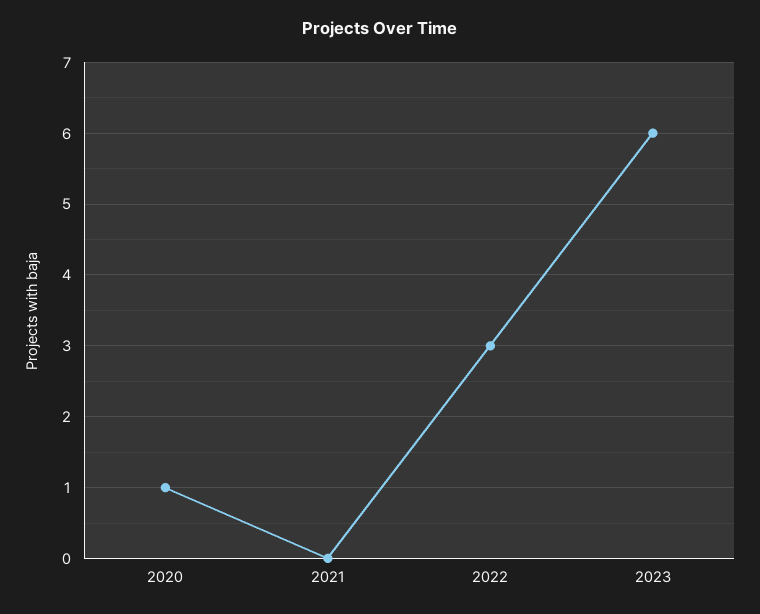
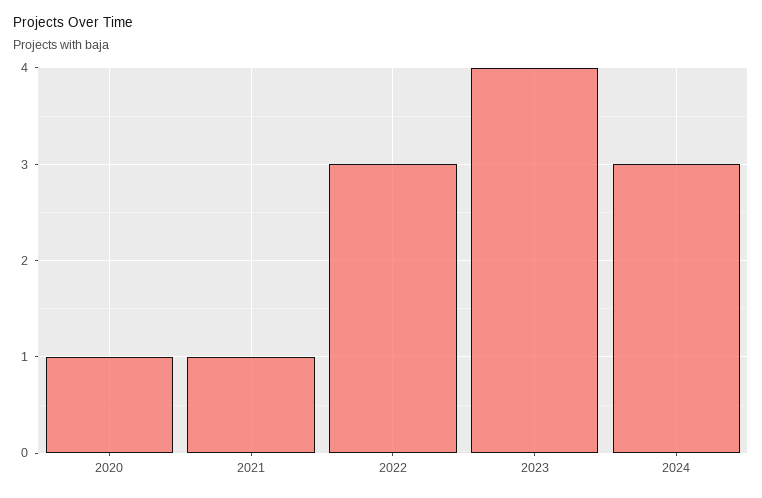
2021: 0 -> 1
2023: 6 -> 4
2024: none -> 3

